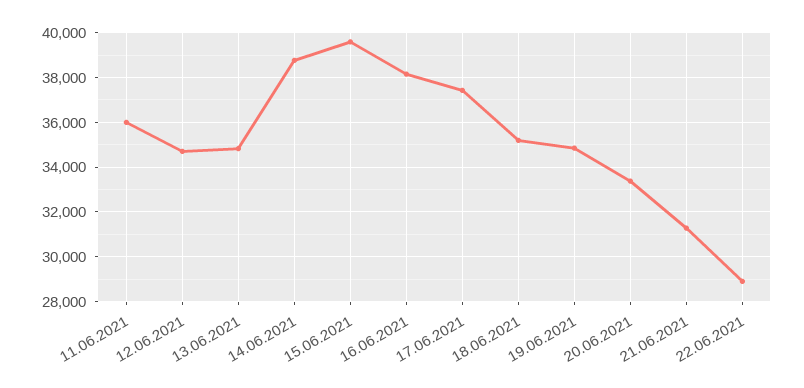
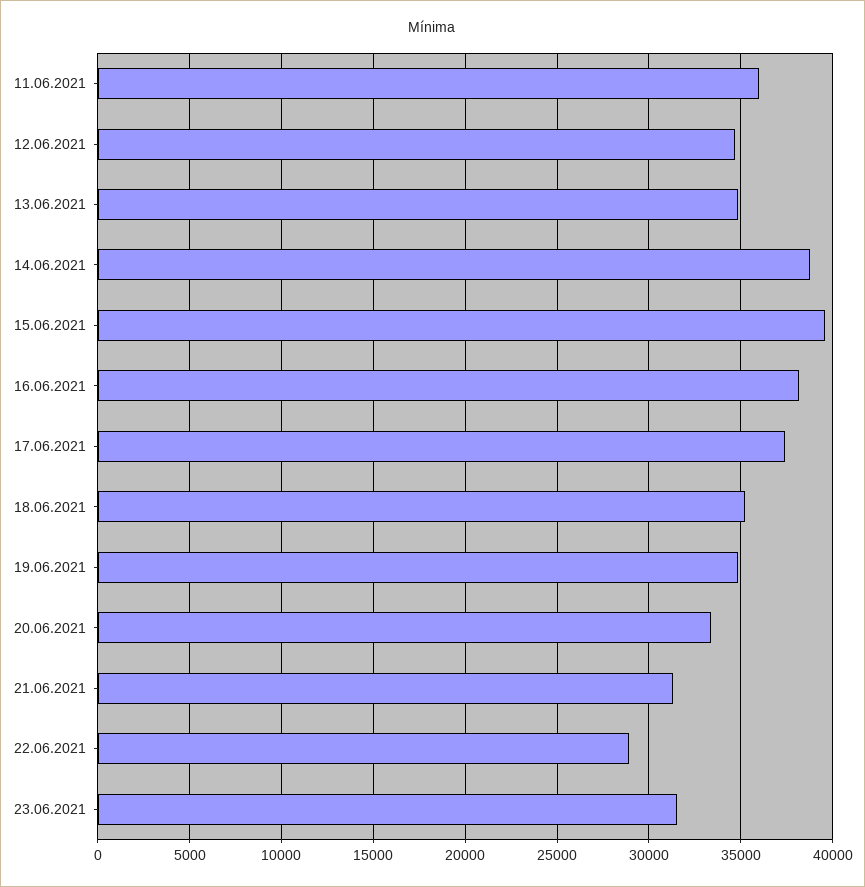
23.06.2021: none -> 31500

